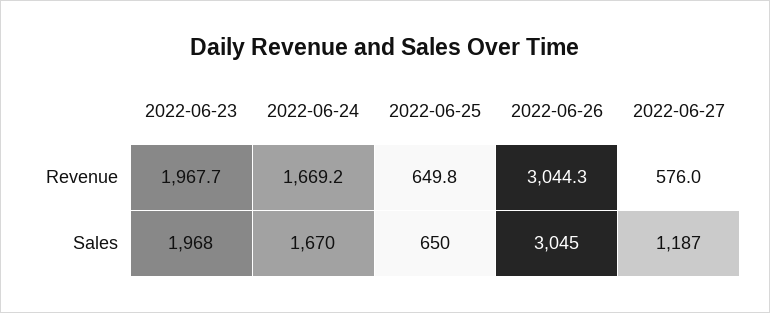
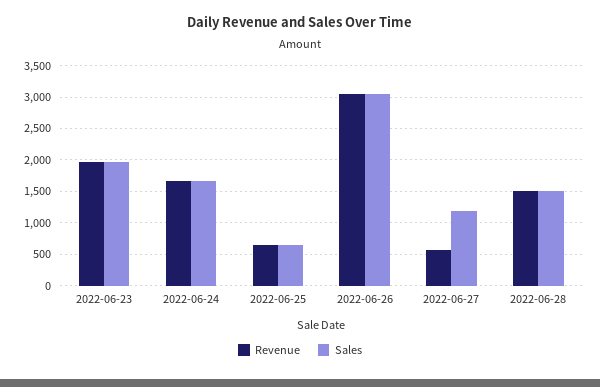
Revenue, 2022-06-28: none -> 1500
Sales, 2022-06-28: none -> 1500

